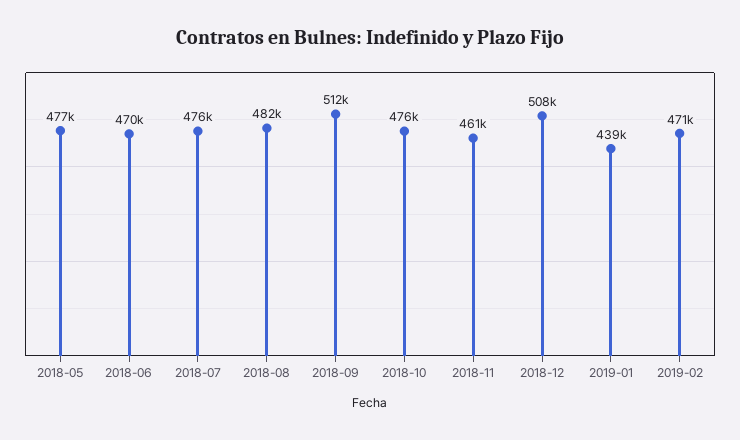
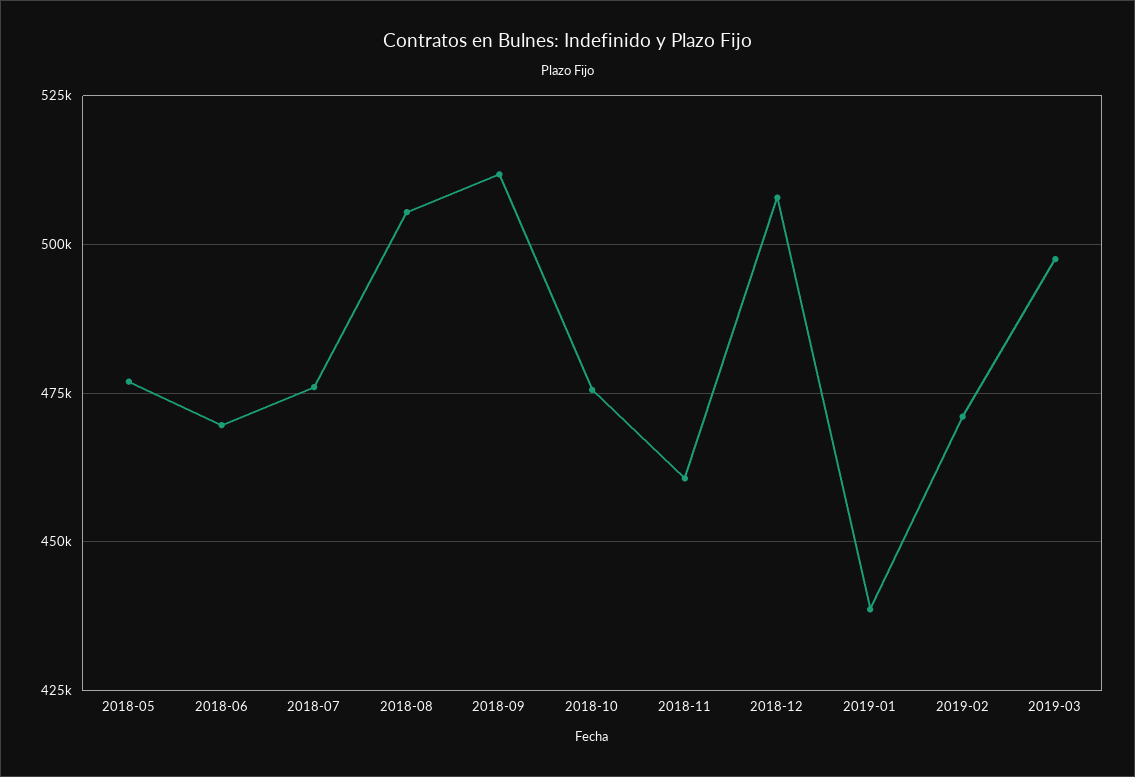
2018-08: 482000 -> 505000
2019-03: none -> 497500

